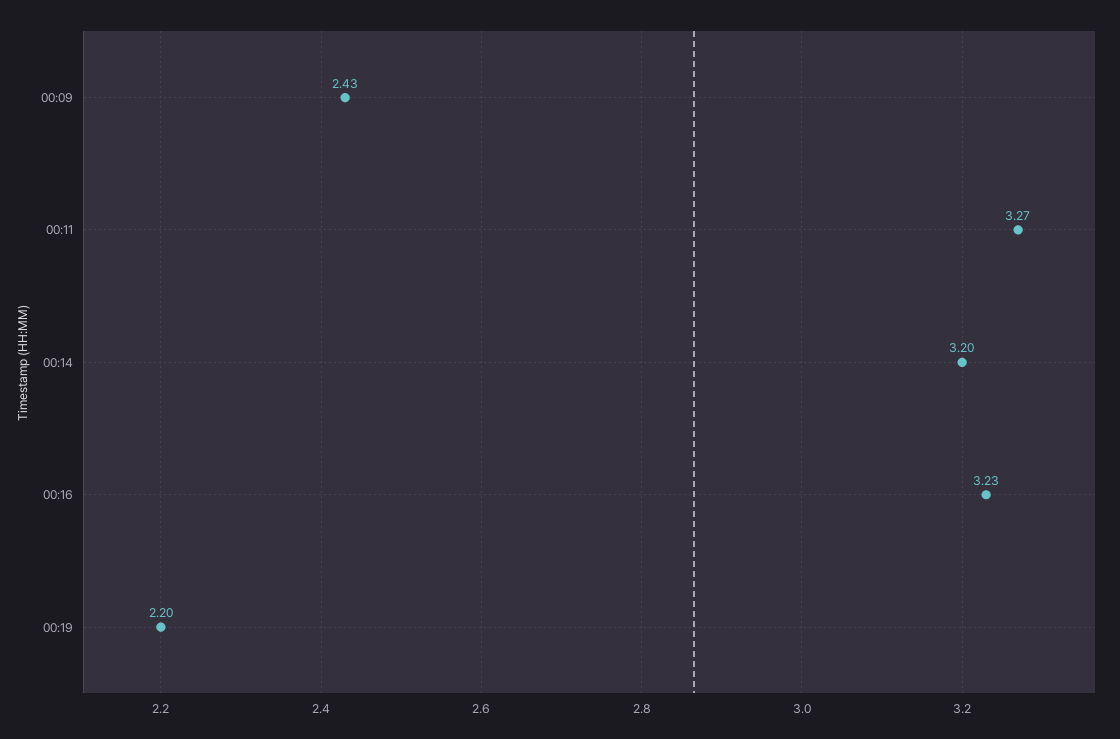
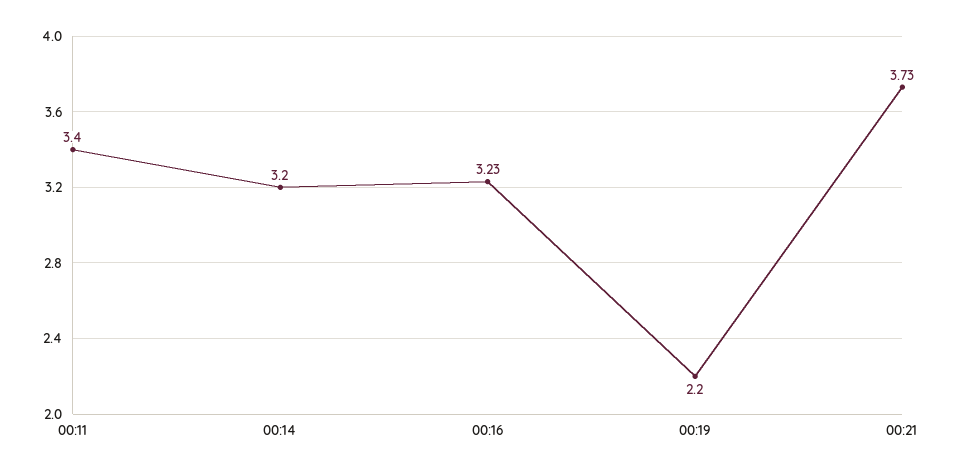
00:09: 2.43 -> none
00:11: 3.27 -> 3.4
00:21: none -> 3.73

